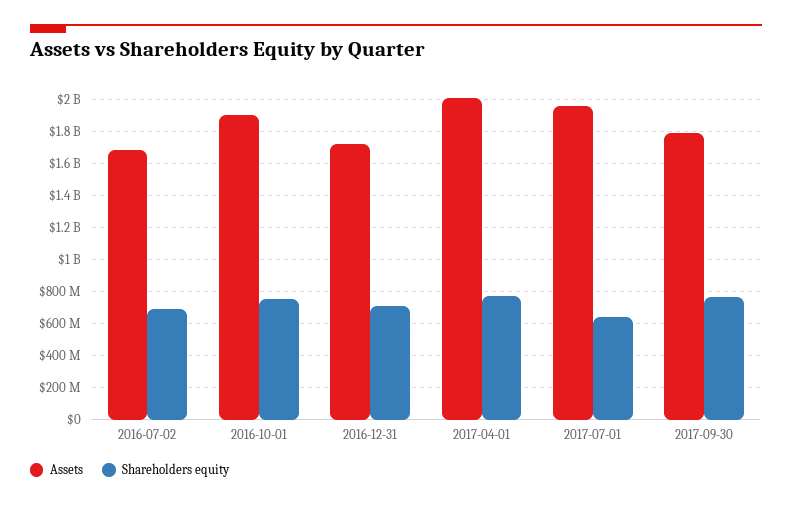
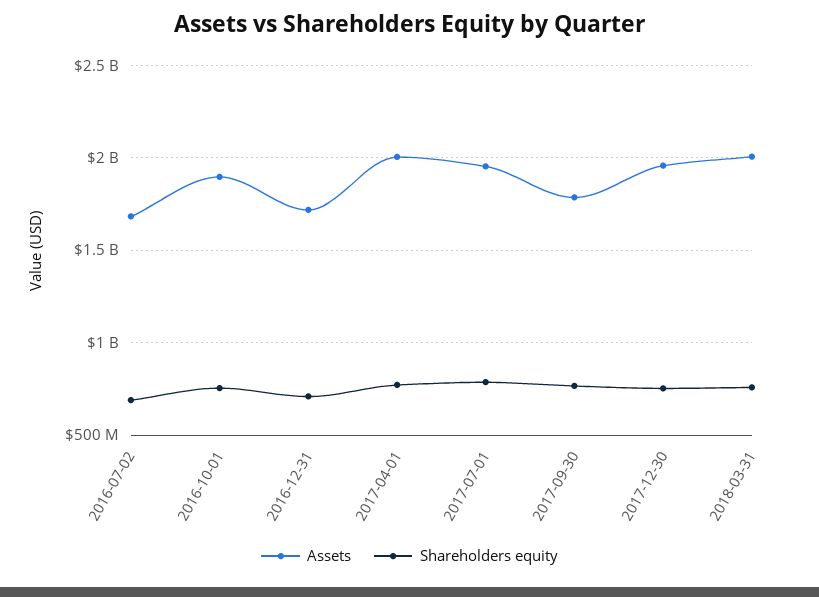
Shareholders equity, 2017-07-01: 650000000 -> 800000000
Assets, 2017-12-30: none -> 1950000000
Shareholders equity, 2017-12-30: none -> 750000000
Assets, 2018-03-31: none -> 2000000000
Shareholders equity, 2018-03-31: none -> 750000000

